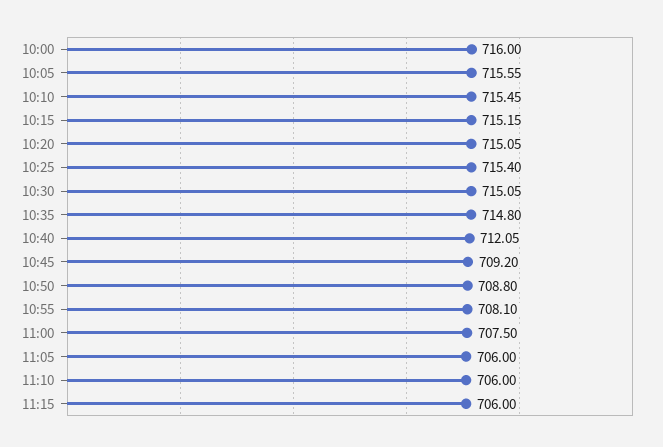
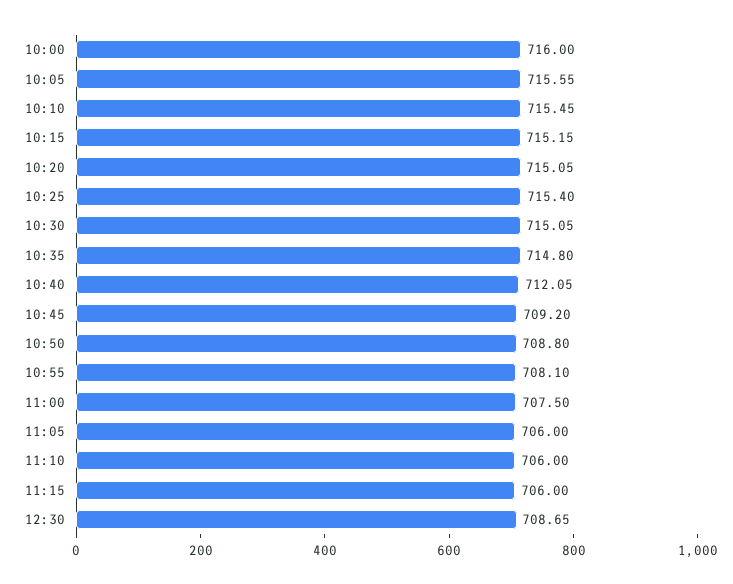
12:30: none -> 708.65

